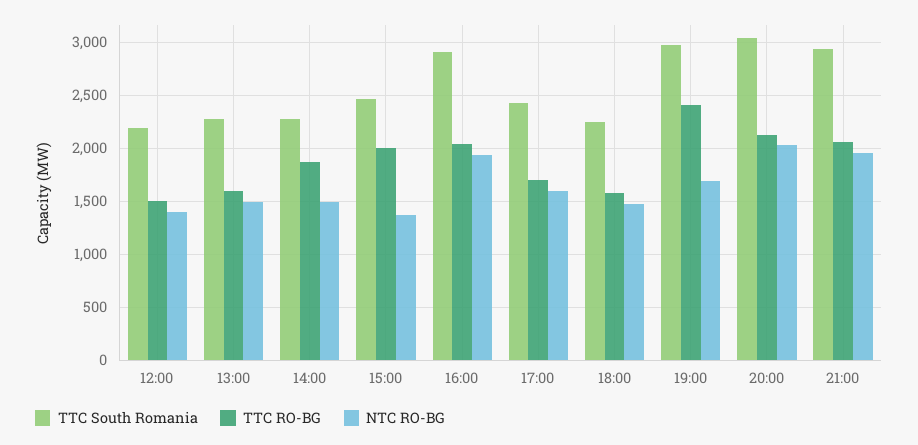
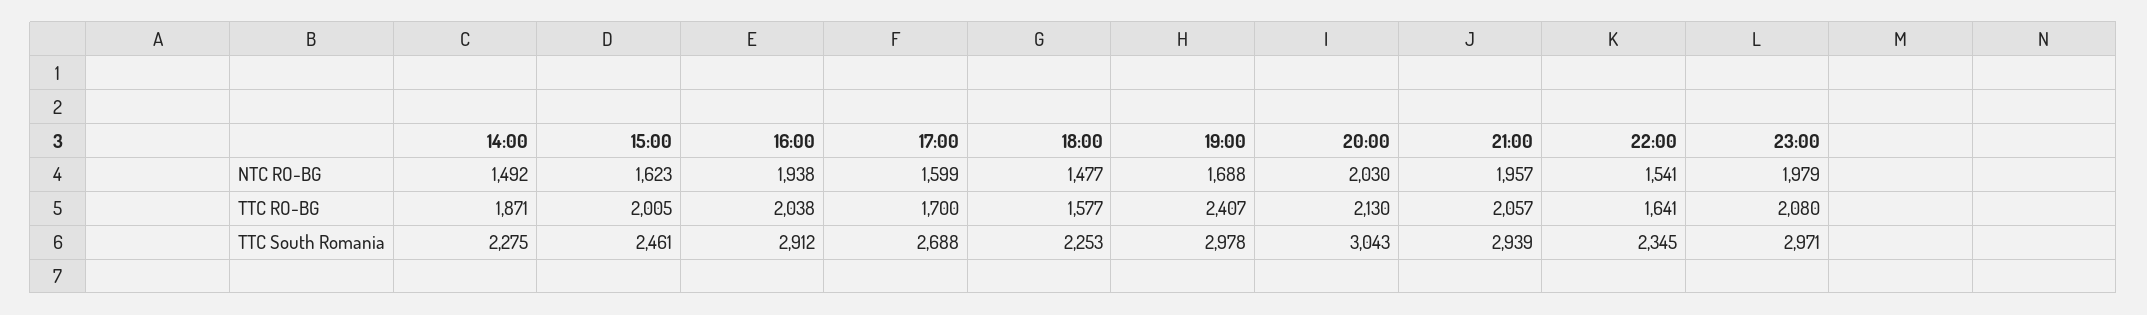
TTC South Romania, 12:00: 2200 -> none
TTC RO-BG, 12:00: 1500 -> none
NTC RO-BG, 12:00: 1400 -> none
TTC South Romania, 13:00: 2300 -> none
TTC RO-BG, 13:00: 1600 -> none
NTC RO-BG, 13:00: 1500 -> none
NTC RO-BG, 15:00: 1400 -> 1623
TTC South Romania, 17:00: 2400 -> 2688
NTC RO-BG, 22:00: none -> 1541
NTC RO-BG, 23:00: none -> 1979
TTC RO-BG, 22:00: none -> 1641
TTC RO-BG, 23:00: none -> 2080
TTC South Romania, 22:00: none -> 2345
TTC South Romania, 23:00: none -> 2971

